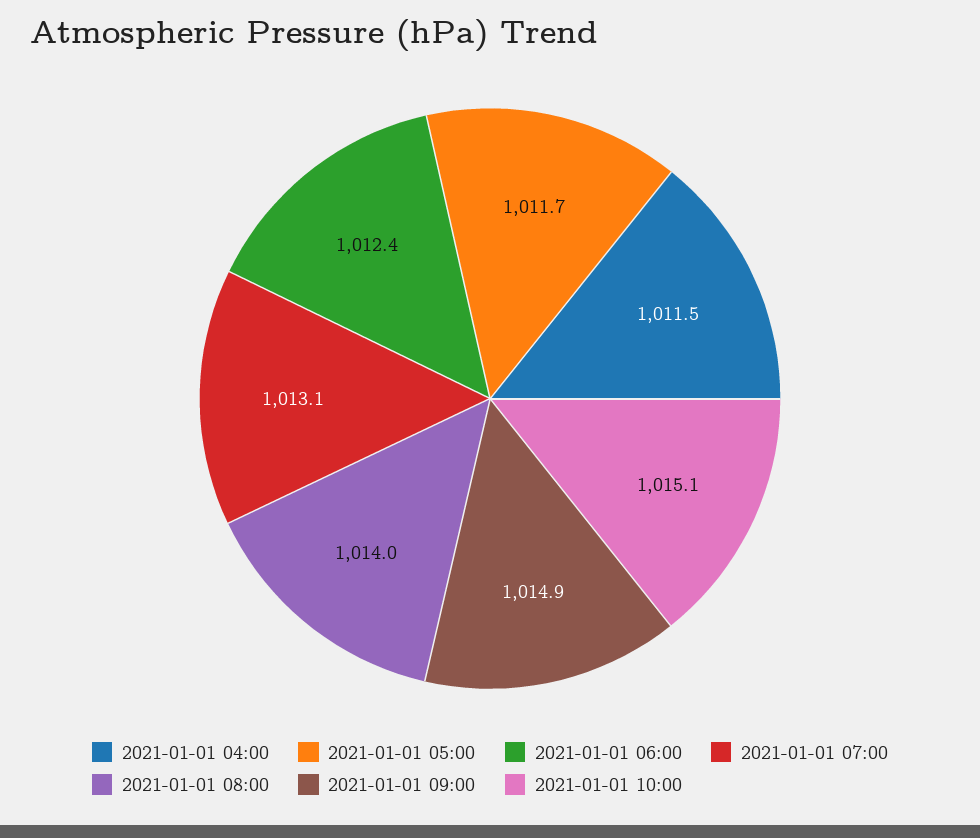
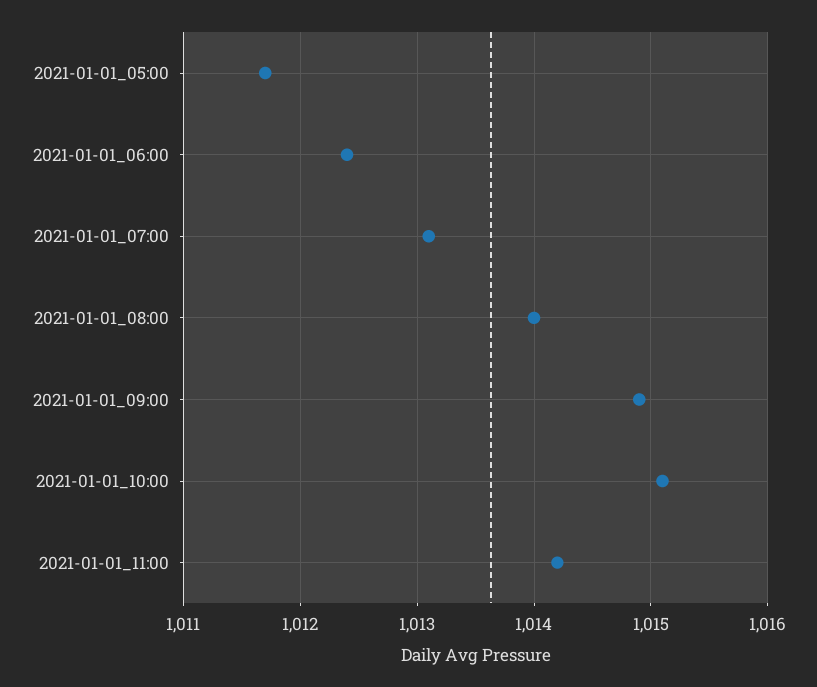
2021-01-01 04:00: 1011.5 -> none
2021-01-01_11:00: none -> 1014.2

